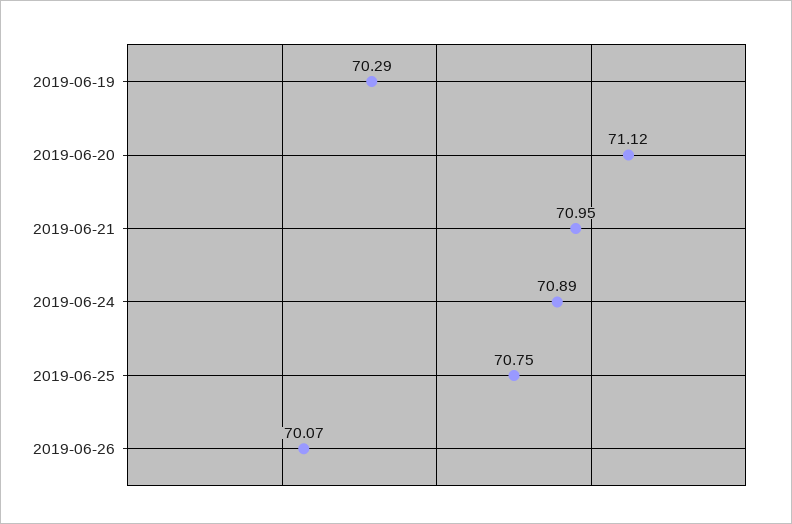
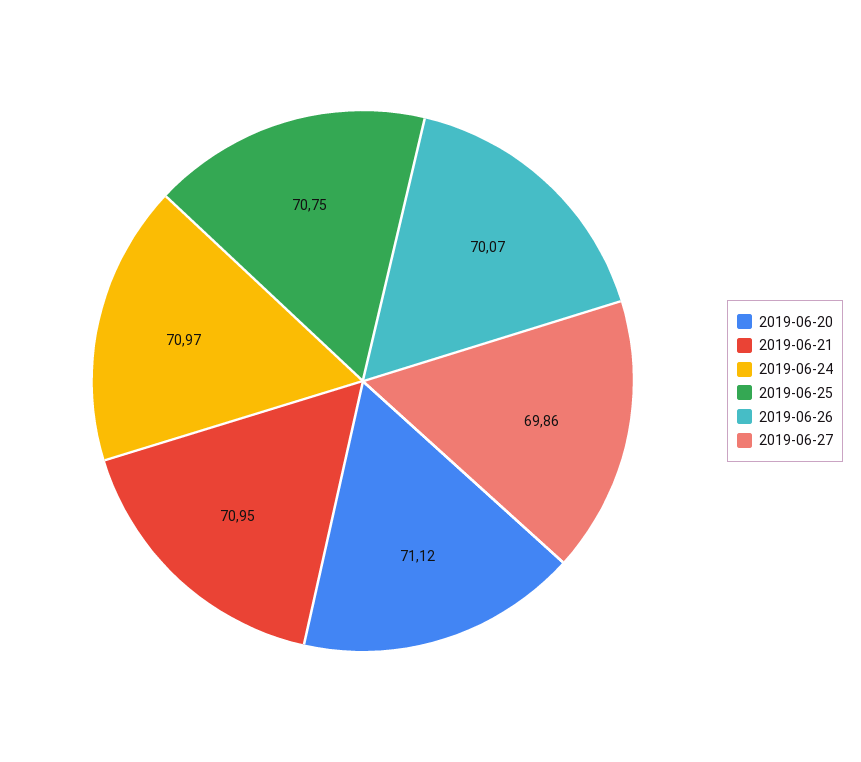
2019-06-19: 70.29 -> none
2019-06-24: 70.89 -> 70.97
2019-06-27: none -> 69.86

